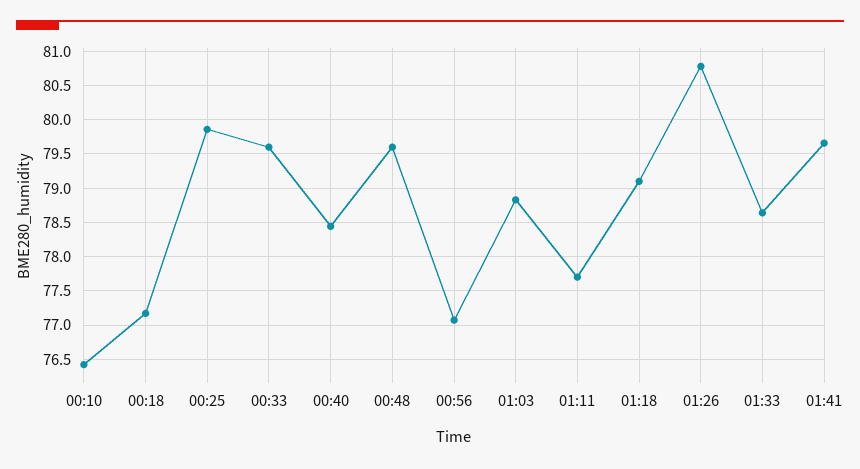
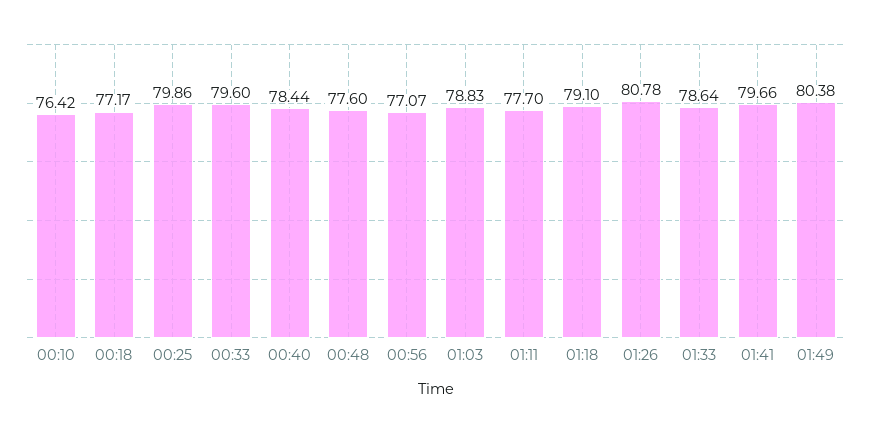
00:48: 79.6 -> 77.6
01:49: none -> 80.38

